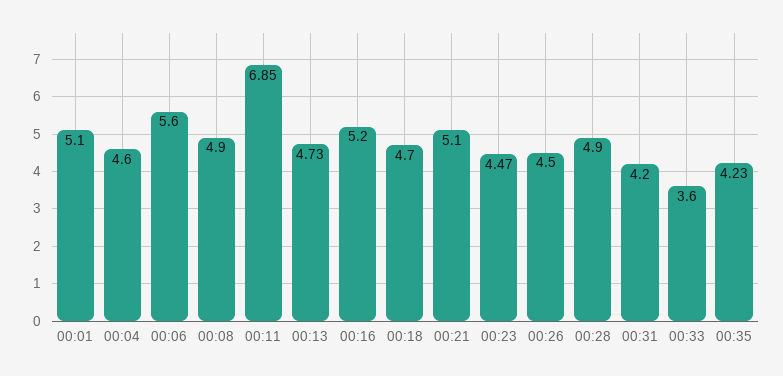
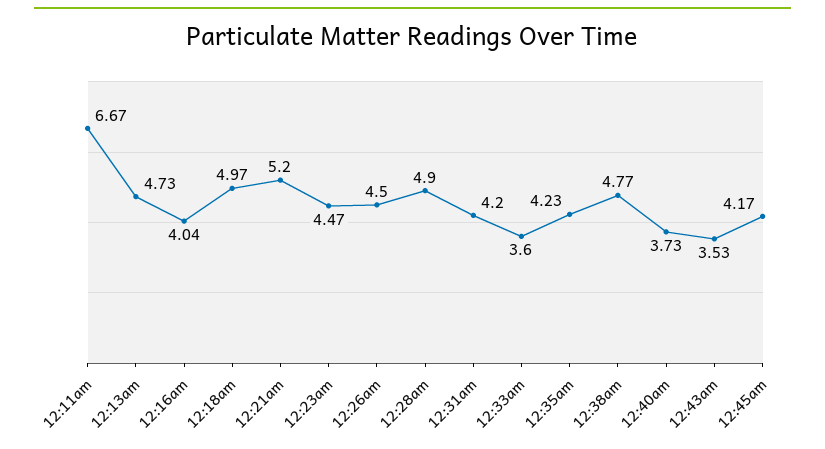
00:01: 5.1 -> none
00:04: 4.6 -> none
00:06: 5.6 -> none
00:08: 4.9 -> none
00:11: 6.85 -> 6.67
00:16: 5.2 -> 4.04
00:18: 4.7 -> 4.97
00:21: 5.1 -> 5.2
12:38am: none -> 4.77
12:40am: none -> 3.73
12:43am: none -> 3.53
12:45am: none -> 4.17

